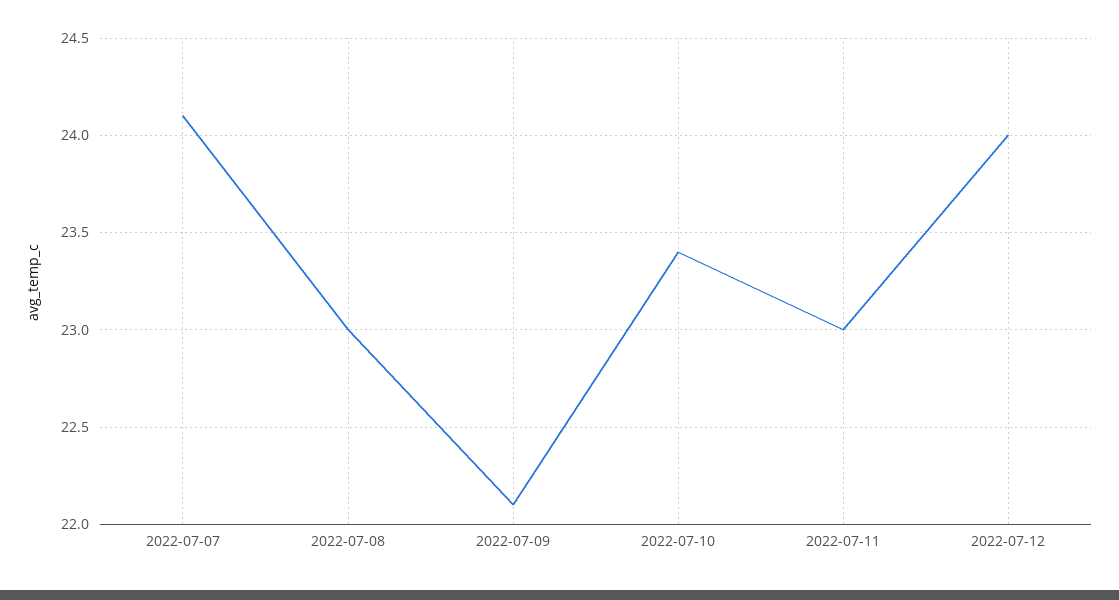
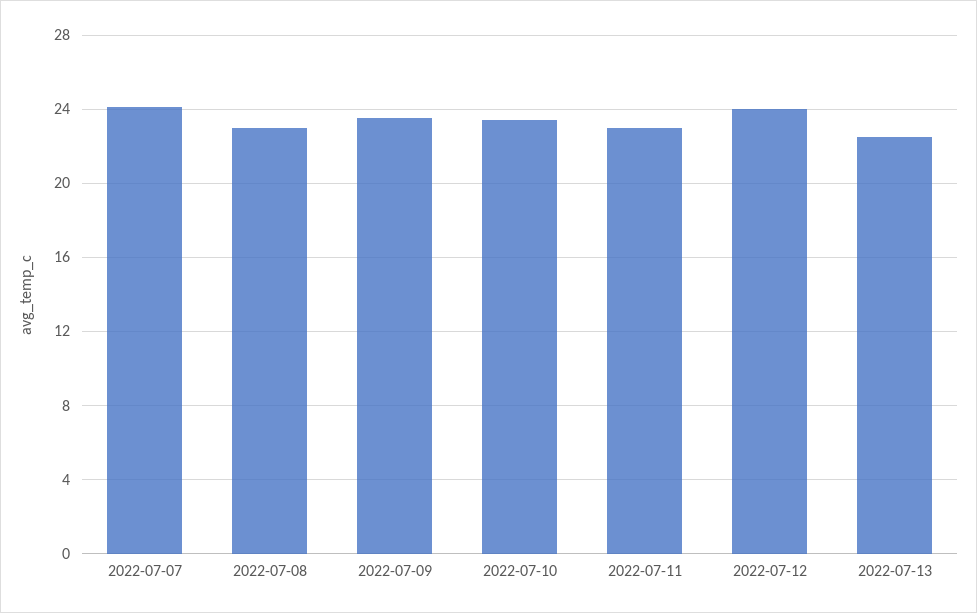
2022-07-09: 22.1 -> 23.5
2022-07-13: none -> 22.5

